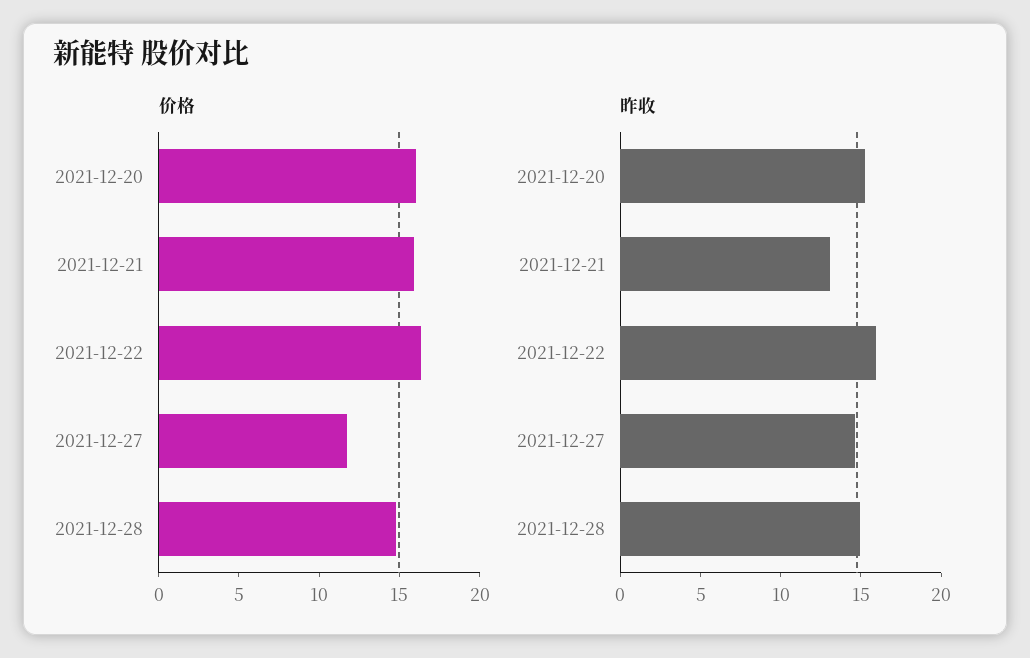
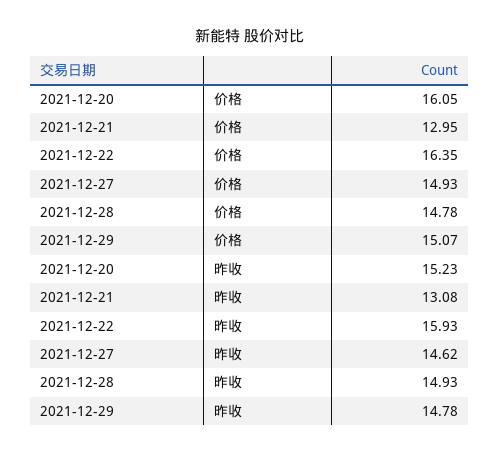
价格, 2021-12-21: 16 -> 12.95
价格, 2021-12-27: 12 -> 14.93
价格, 2021-12-29: none -> 15.07
昨收, 2021-12-29: none -> 14.78

